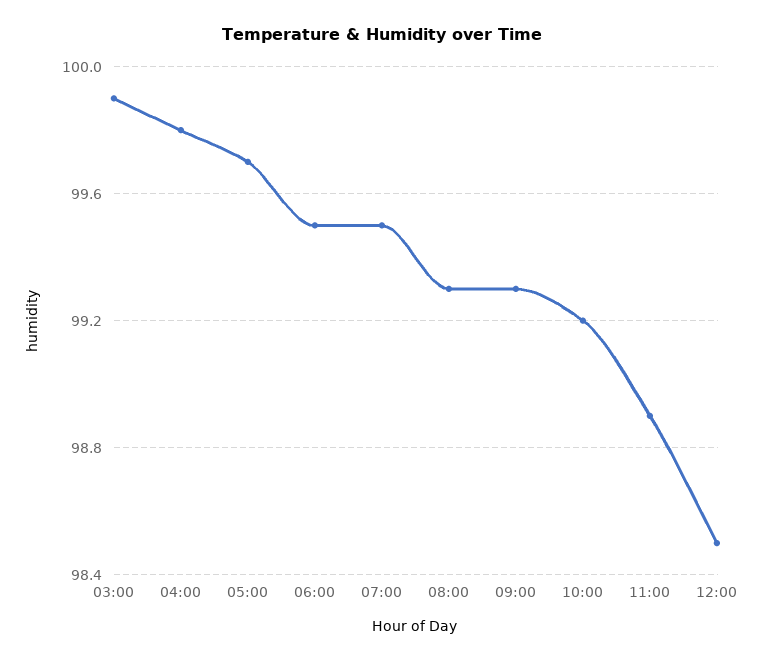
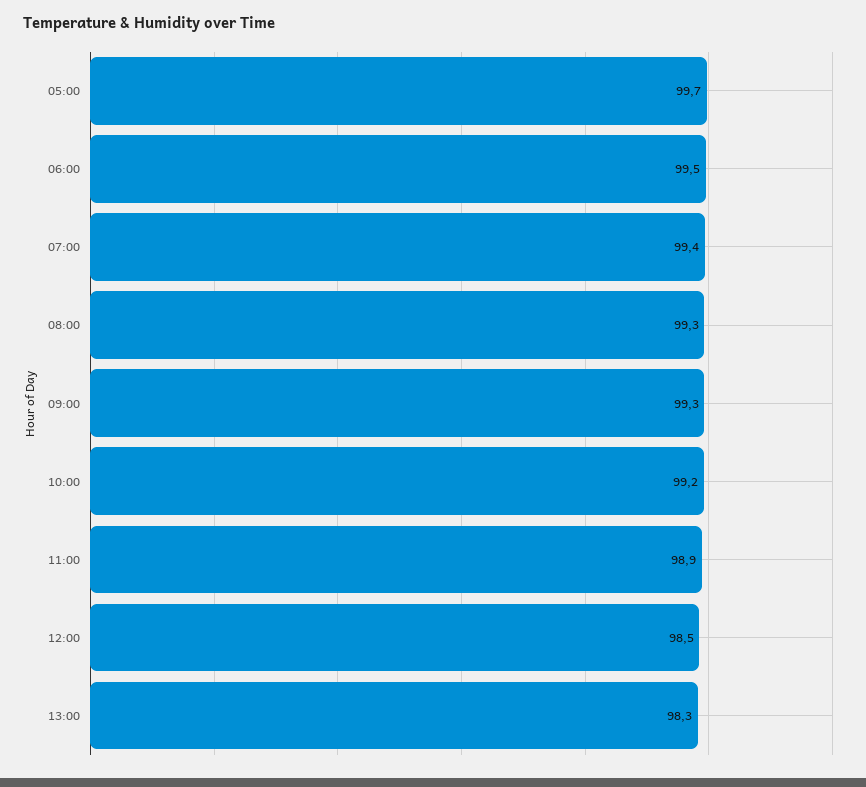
03:00: 99.9 -> none
04:00: 99.8 -> none
07:00: 99.5 -> 99.4
13:00: none -> 98.3

